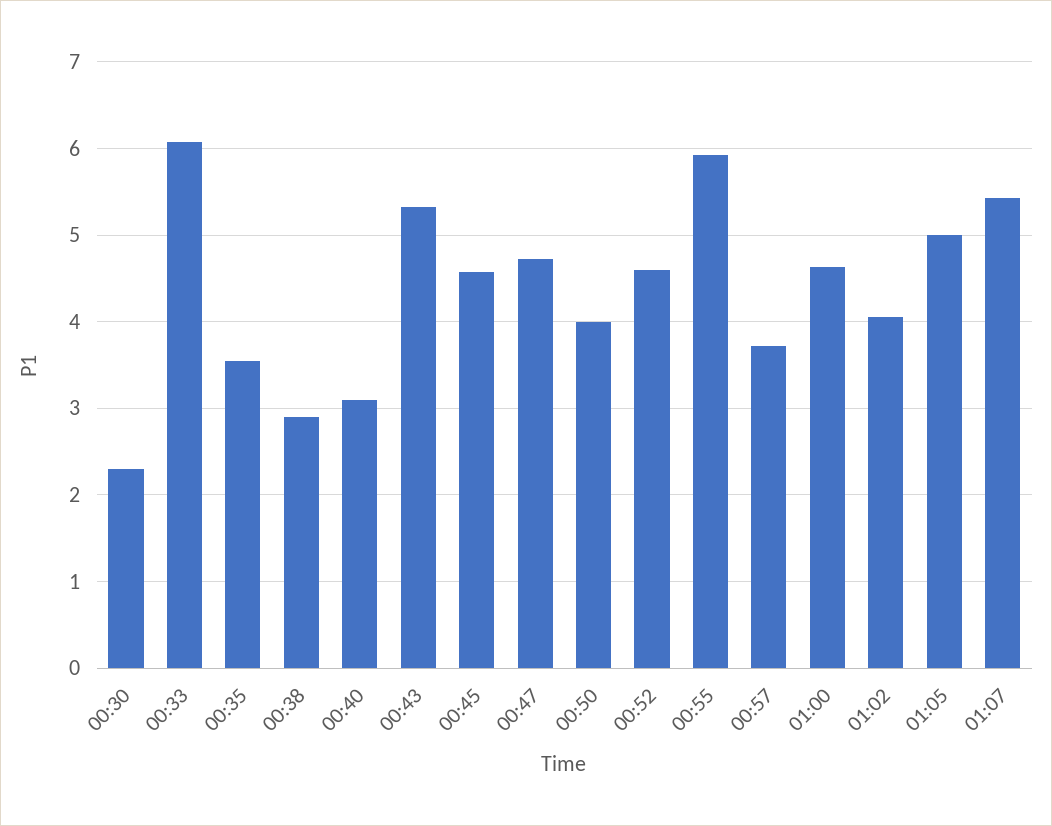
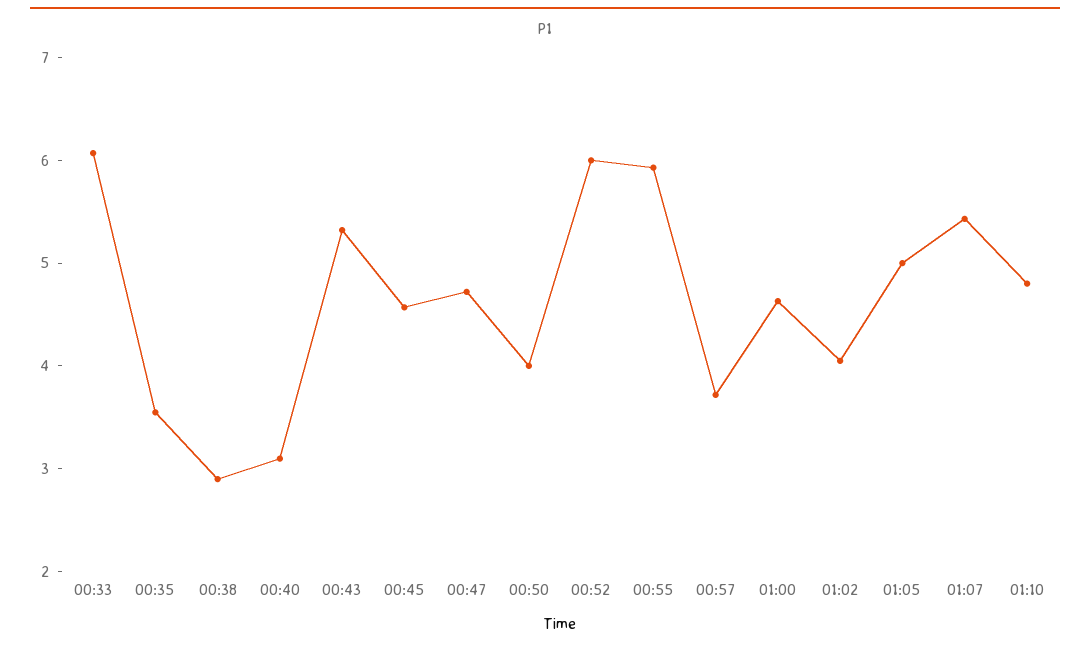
00:30: 2.3 -> none
00:52: 4.6 -> 6
01:10: none -> 4.8

